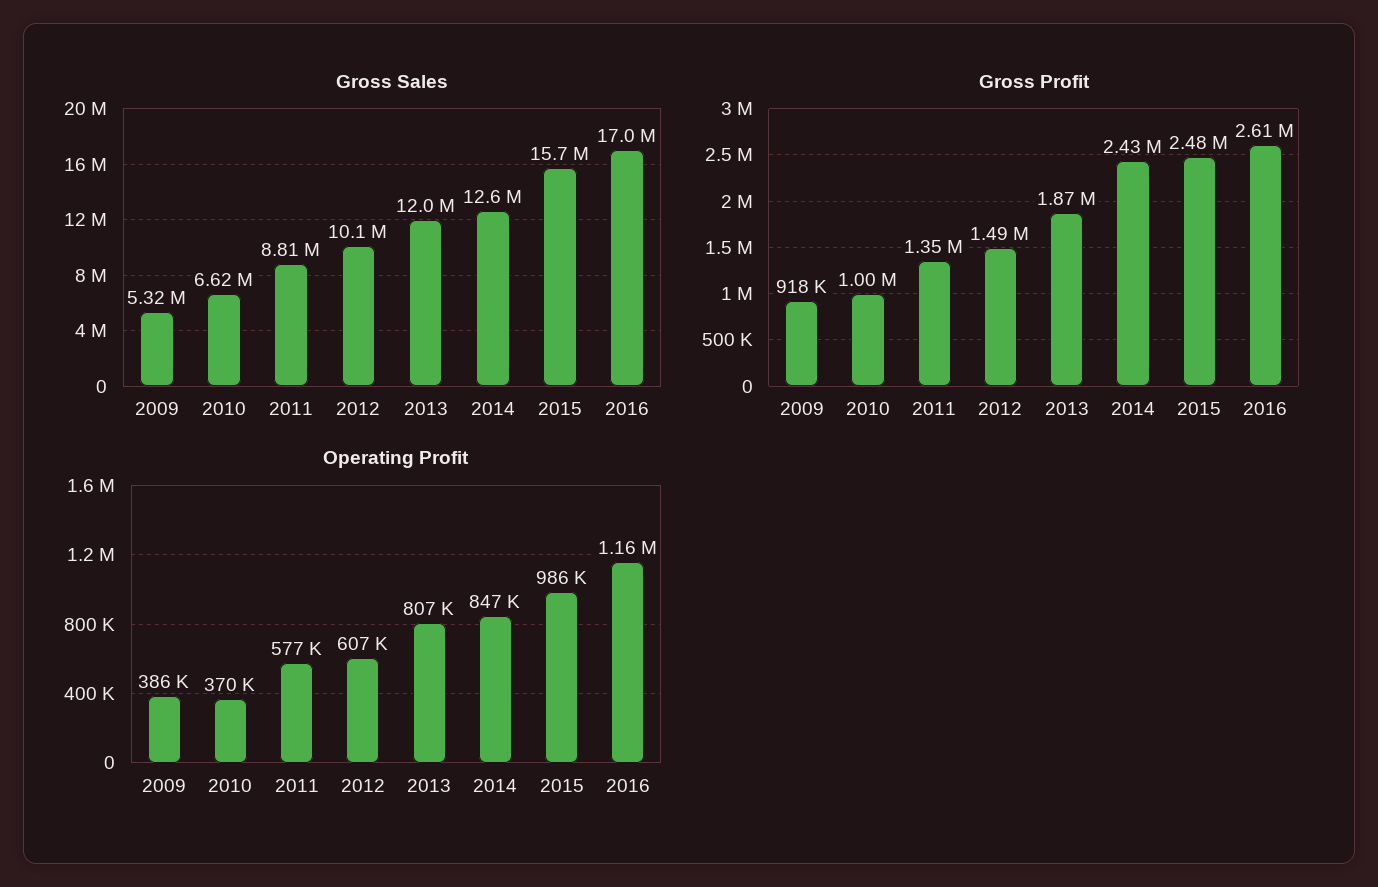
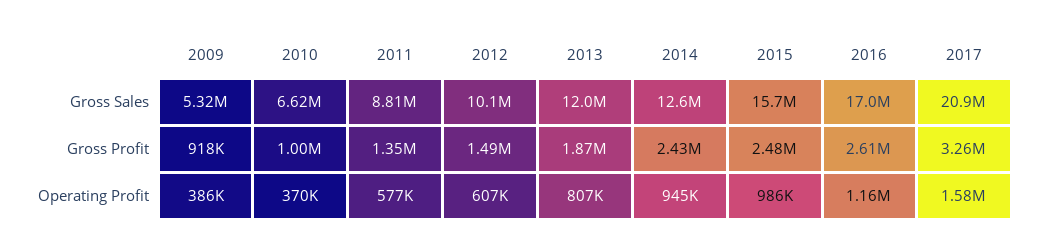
Operating Profit, 2014: 847000 -> 945000
Gross Sales, 2017: none -> 20900000
Gross Profit, 2017: none -> 3260000
Operating Profit, 2017: none -> 1580000

